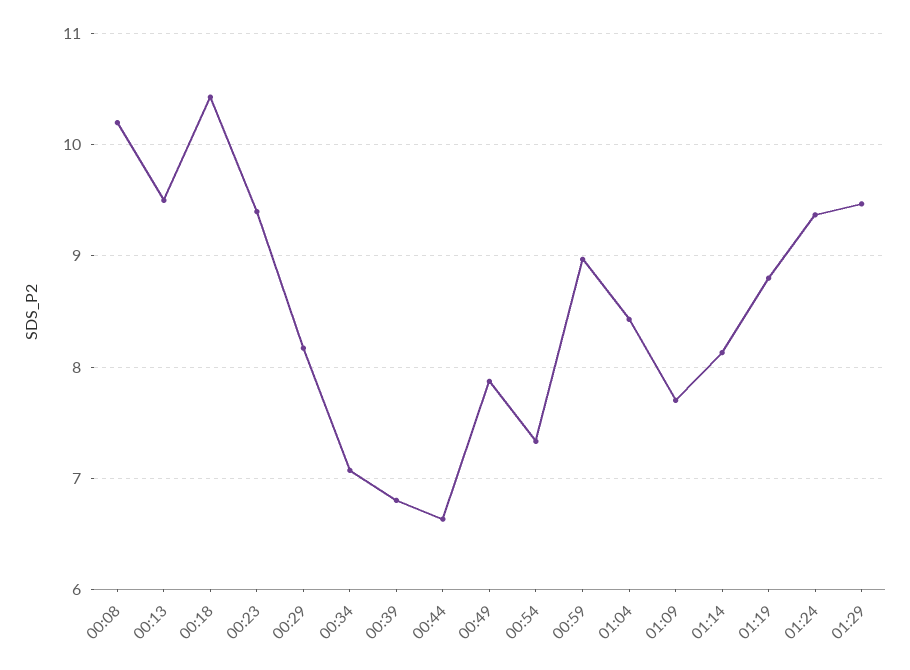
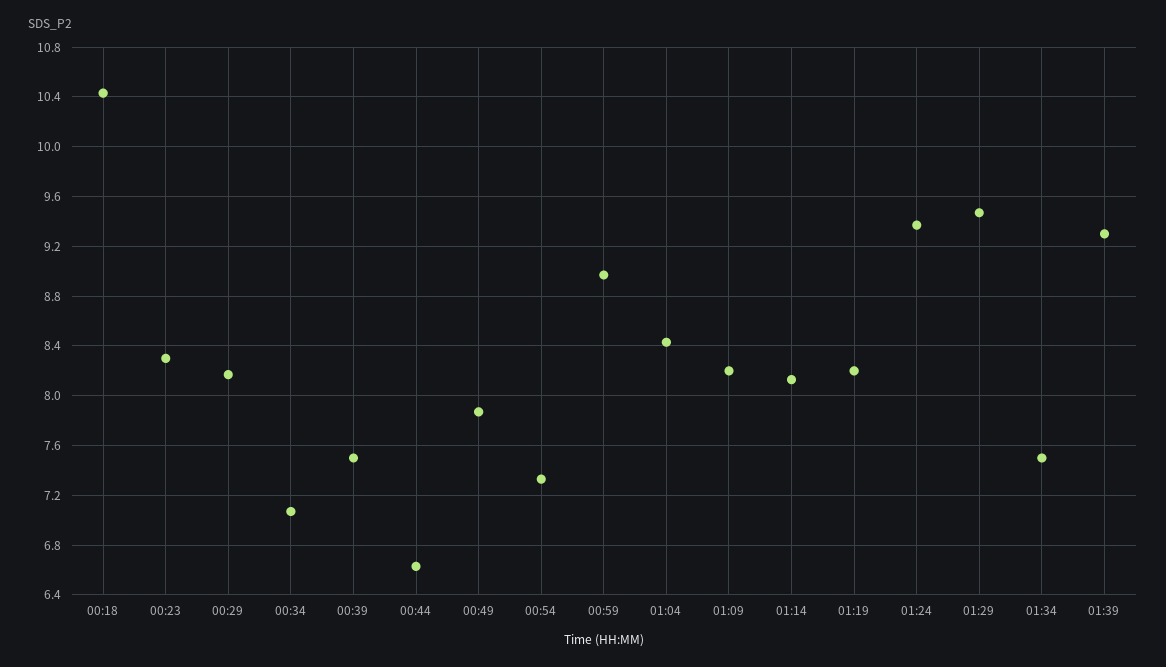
00:08: 10.2 -> none
00:13: 9.5 -> none
00:23: 9.4 -> 8.3
00:39: 6.8 -> 7.5
01:09: 7.7 -> 8.2
01:19: 8.8 -> 8.2
01:34: none -> 7.5
01:39: none -> 9.3

